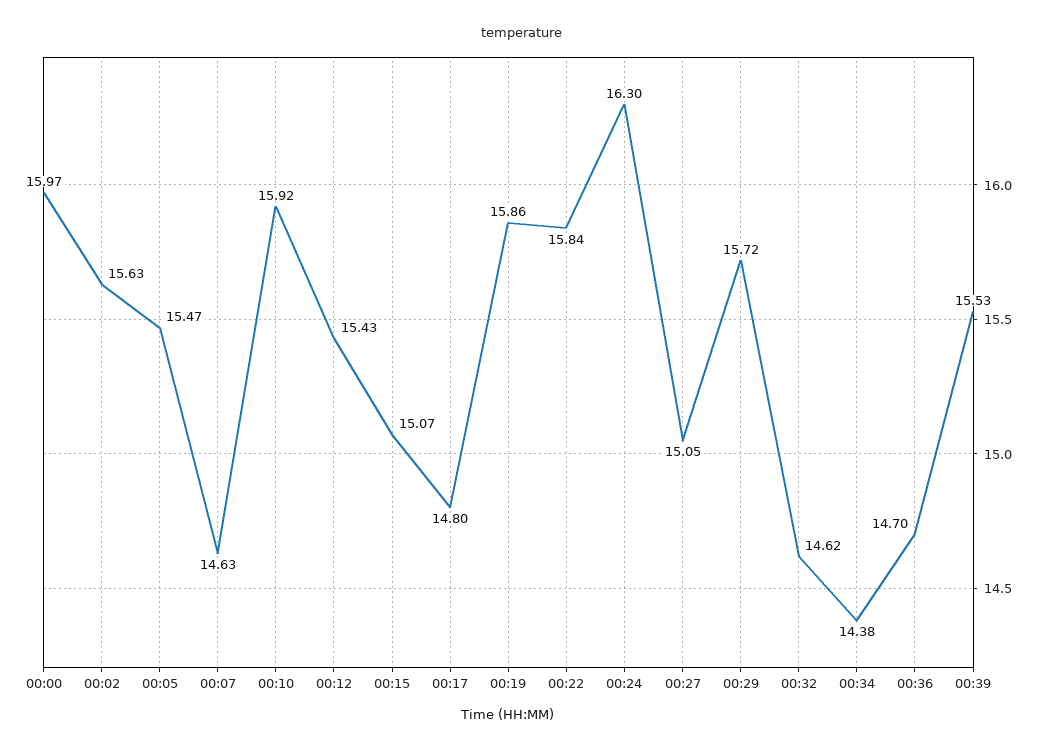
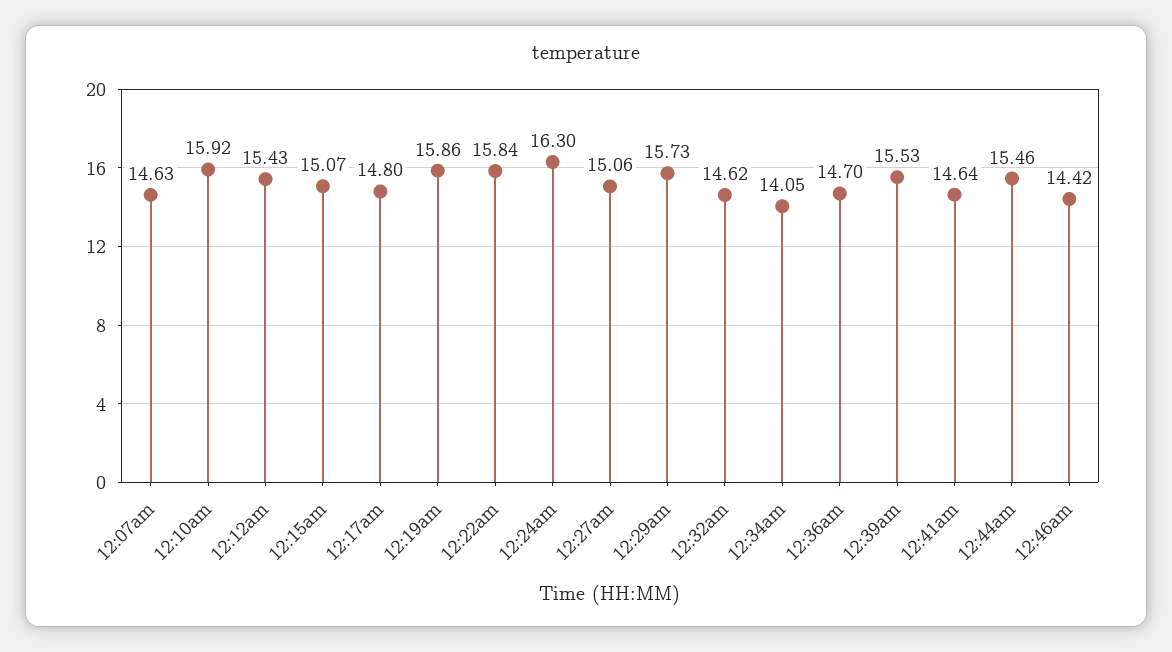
00:00: 15.97 -> none
00:02: 15.63 -> none
00:05: 15.47 -> none
00:27: 15.05 -> 15.06
00:29: 15.72 -> 15.73
00:34: 14.38 -> 14.05
12:41am: none -> 14.64
12:44am: none -> 15.46
12:46am: none -> 14.42

